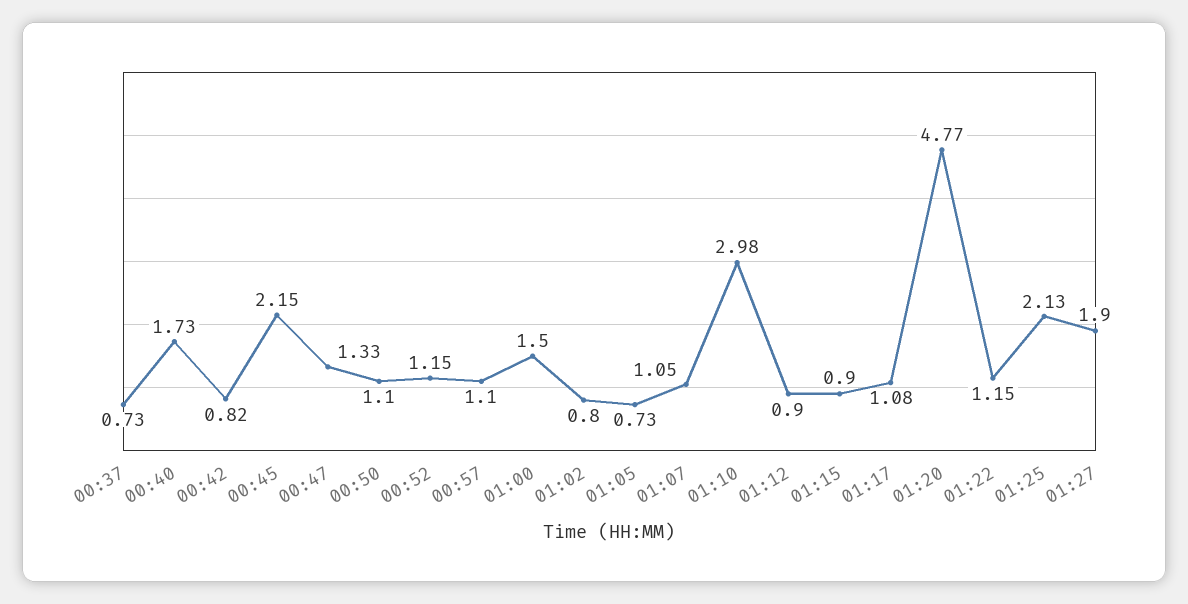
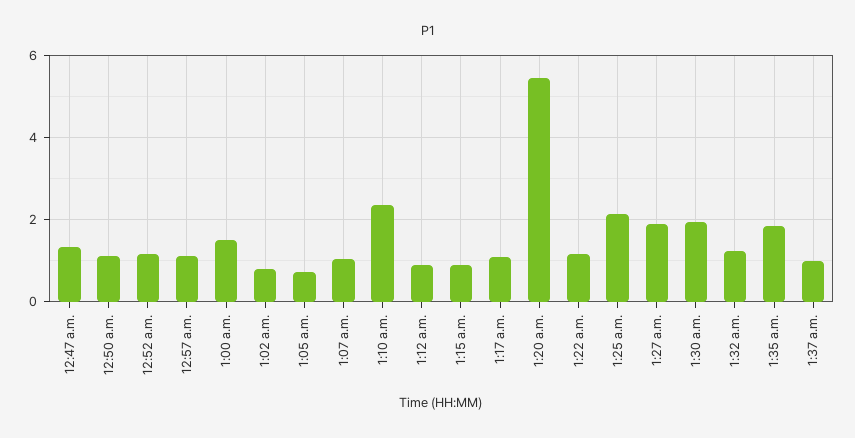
00:37: 0.73 -> none
00:40: 1.73 -> none
00:42: 0.82 -> none
00:45: 2.15 -> none
01:10: 2.98 -> 2.4
01:20: 4.77 -> 5.4
1:30 a.m.: none -> 2
1:32 a.m.: none -> 1.2
1:35 a.m.: none -> 1.8
1:37 a.m.: none -> 1

